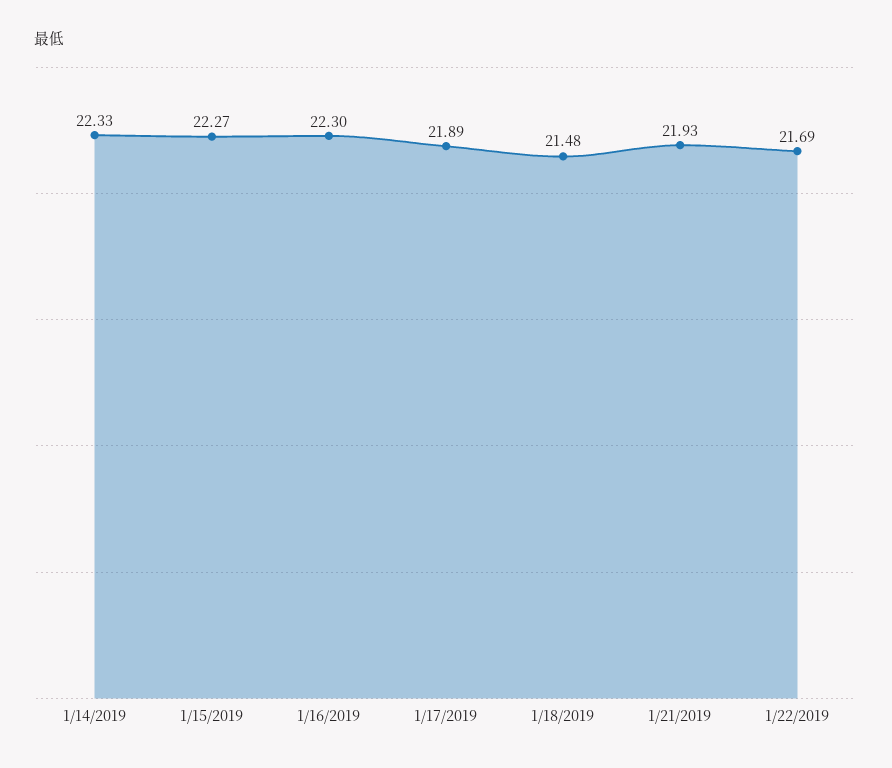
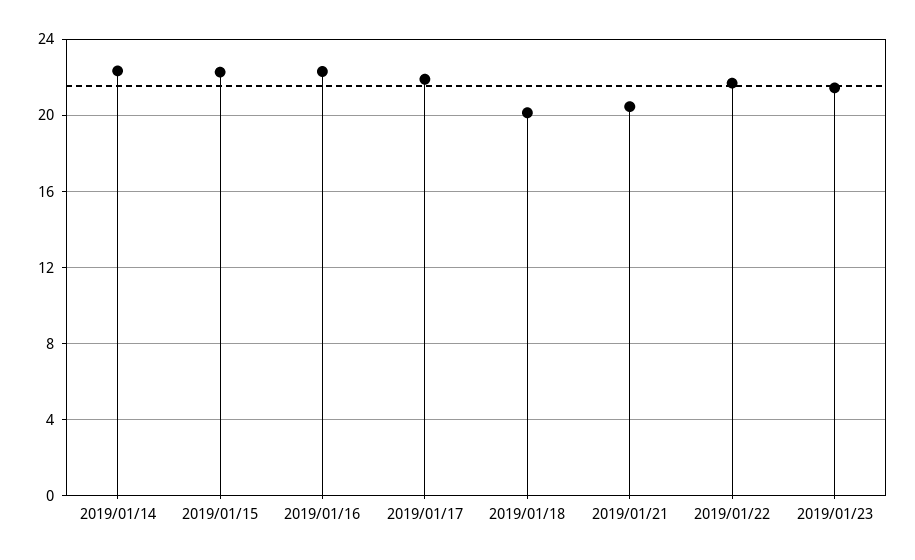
1/18/2019: 21.48 -> 20
1/21/2019: 21.93 -> 20.5
2019/01/23: none -> 21.5

